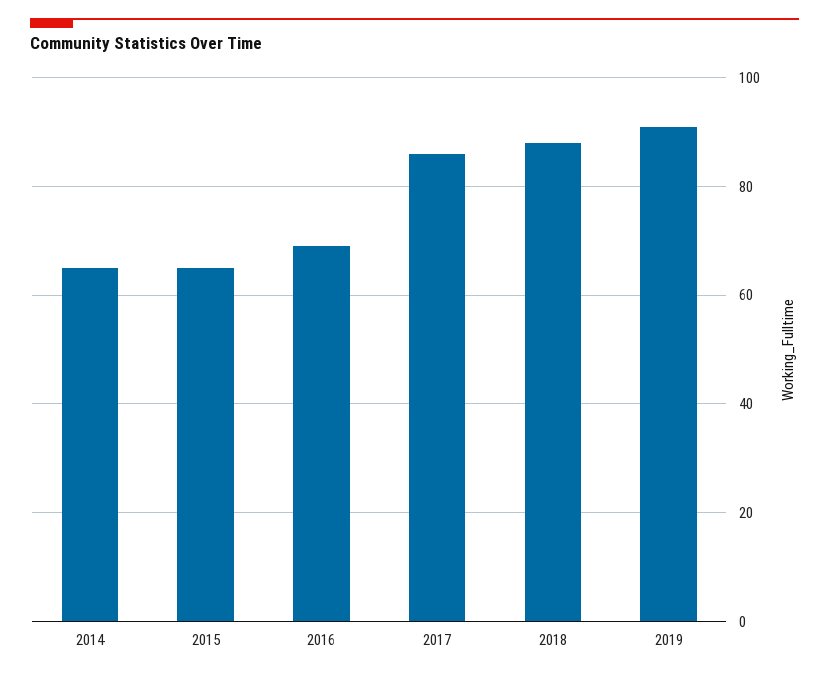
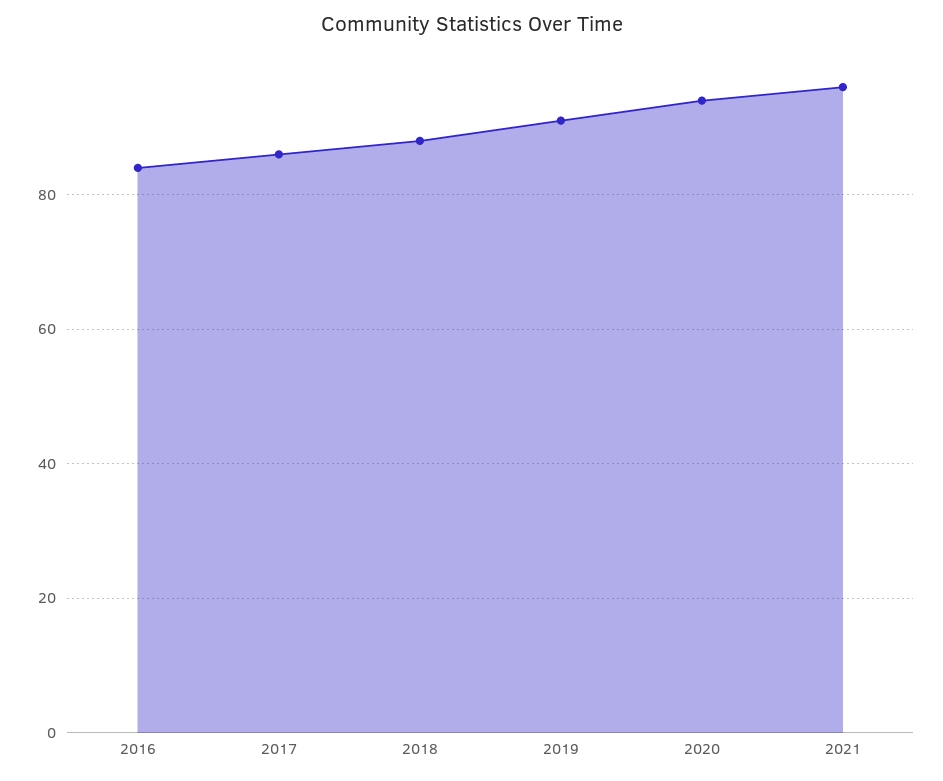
2014: 65 -> none
2015: 65 -> none
2016: 70 -> 85
2020: none -> 95
2021: none -> 95

